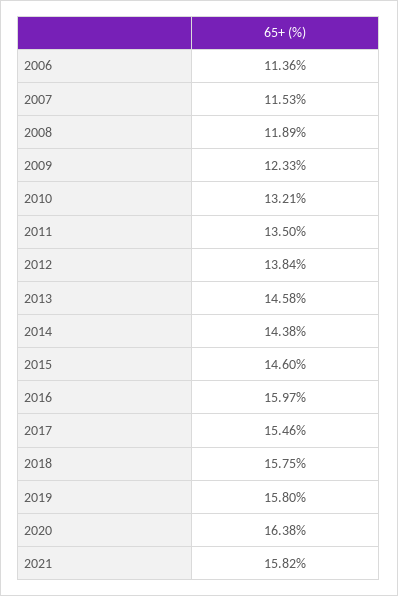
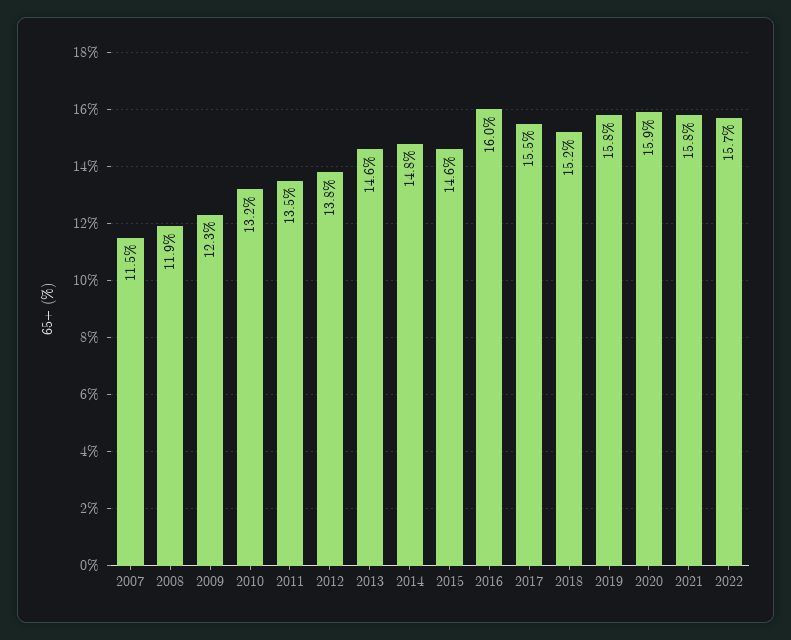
2006: 11.36 -> none
2014: 14.38 -> 14.8
2018: 15.75 -> 15.2
2020: 16.38 -> 15.9
2022: none -> 15.7

